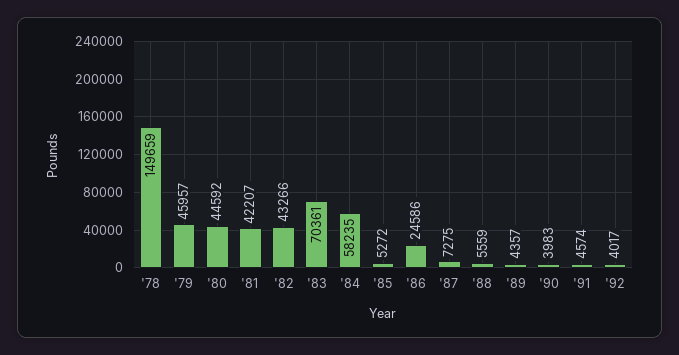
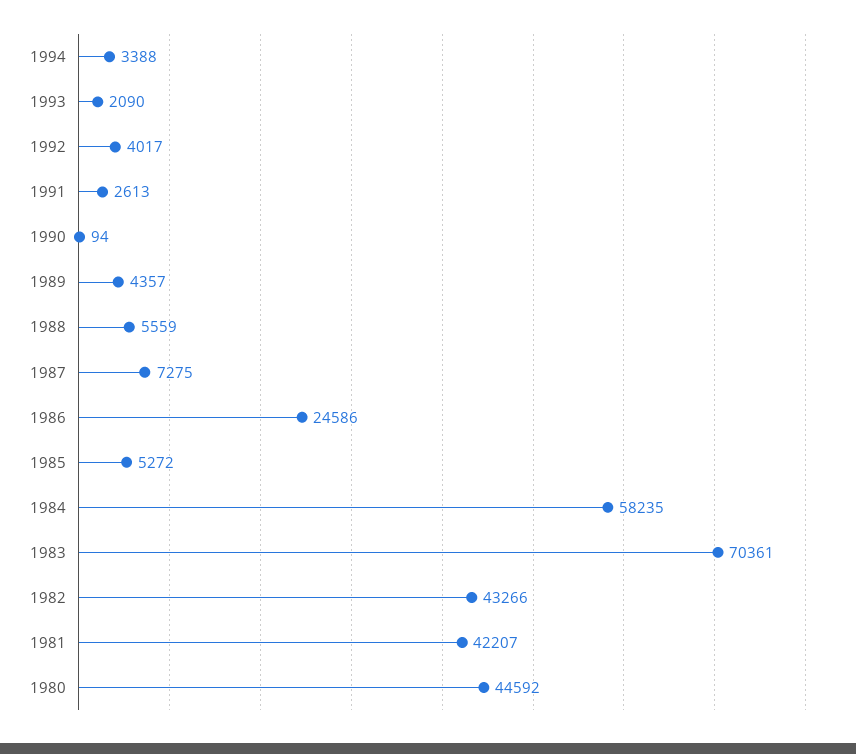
'78: 149659 -> none
'79: 45957 -> none
'90: 3983 -> 94
'91: 4574 -> 2613
1994: none -> 3388
1993: none -> 2090

